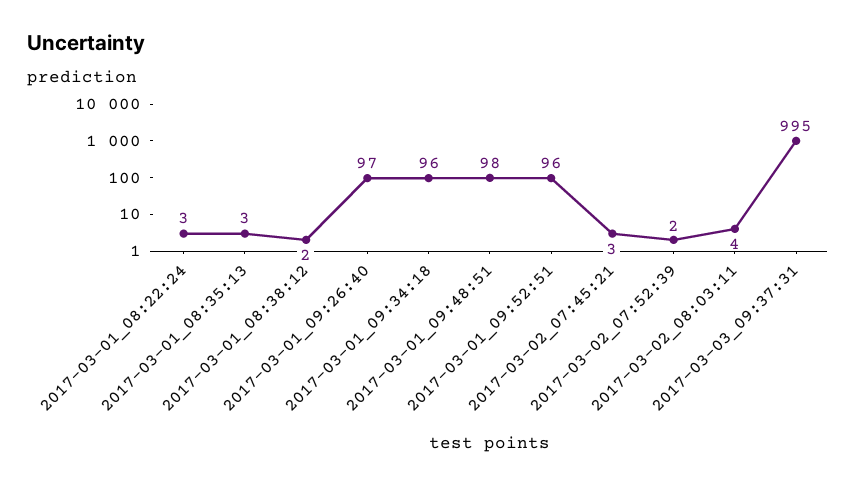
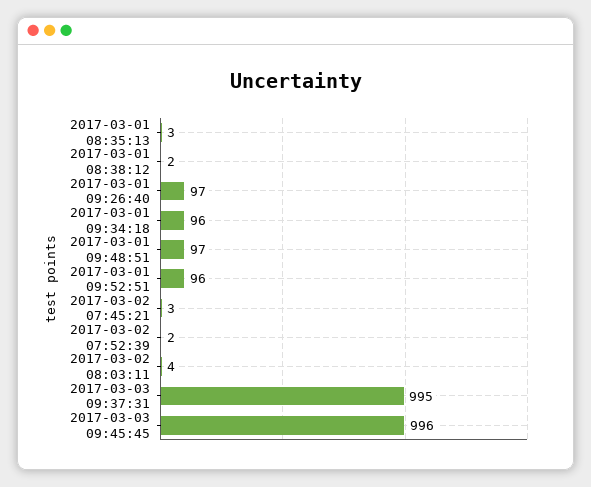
2017-03-01_08:22:24: 3 -> none
2017-03-01_09:48:51: 98 -> 97
2017-03-03 09:45:45: none -> 996

